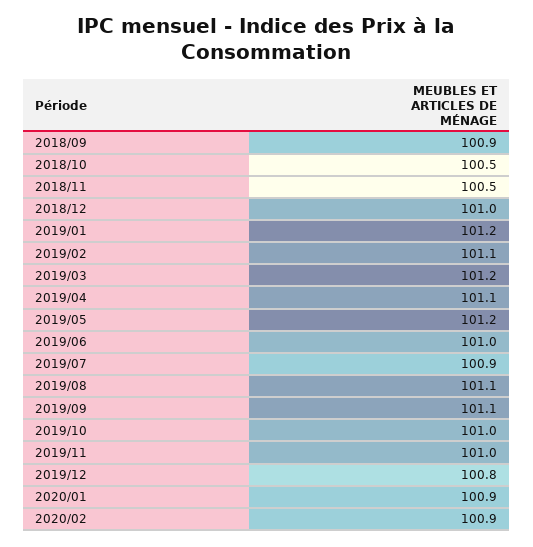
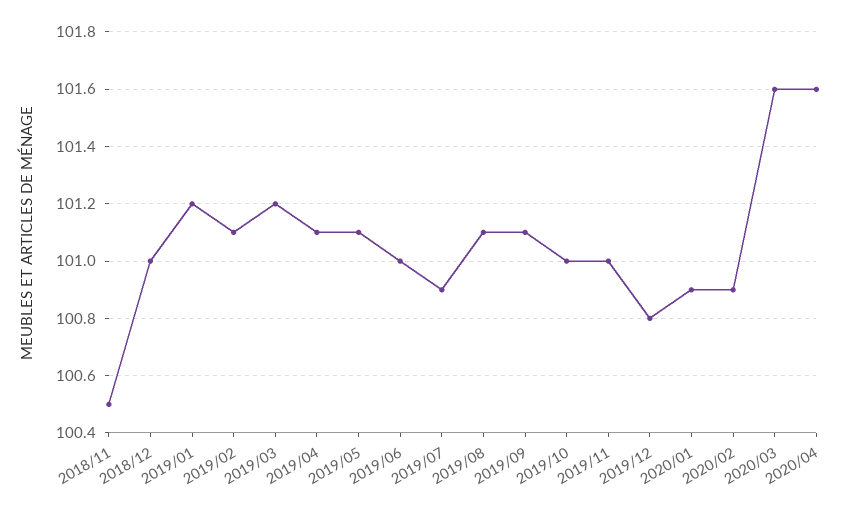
2018/09: 100.9 -> none
2018/10: 100.5 -> none
2019/05: 101.2 -> 101.1
2020/03: none -> 101.6
2020/04: none -> 101.6

